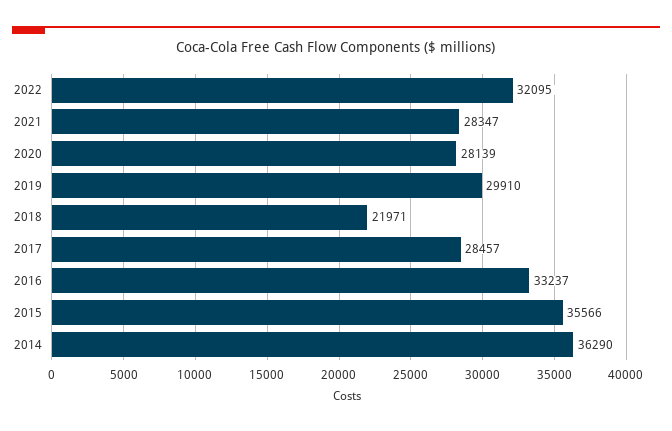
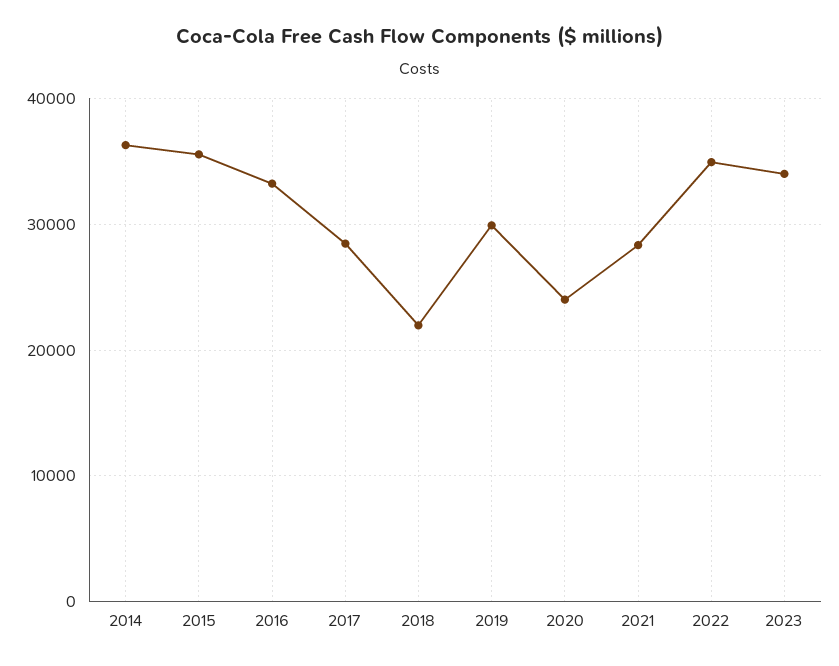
2022: 32095 -> 35000
2020: 28139 -> 24000
2023: none -> 34000

